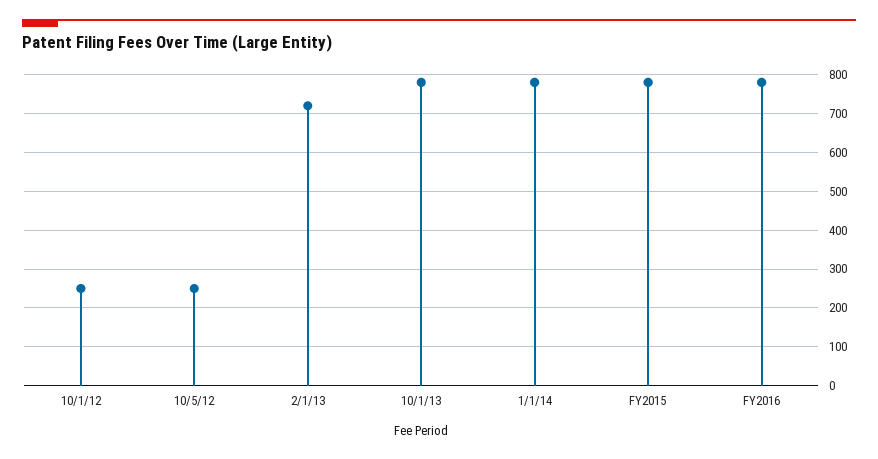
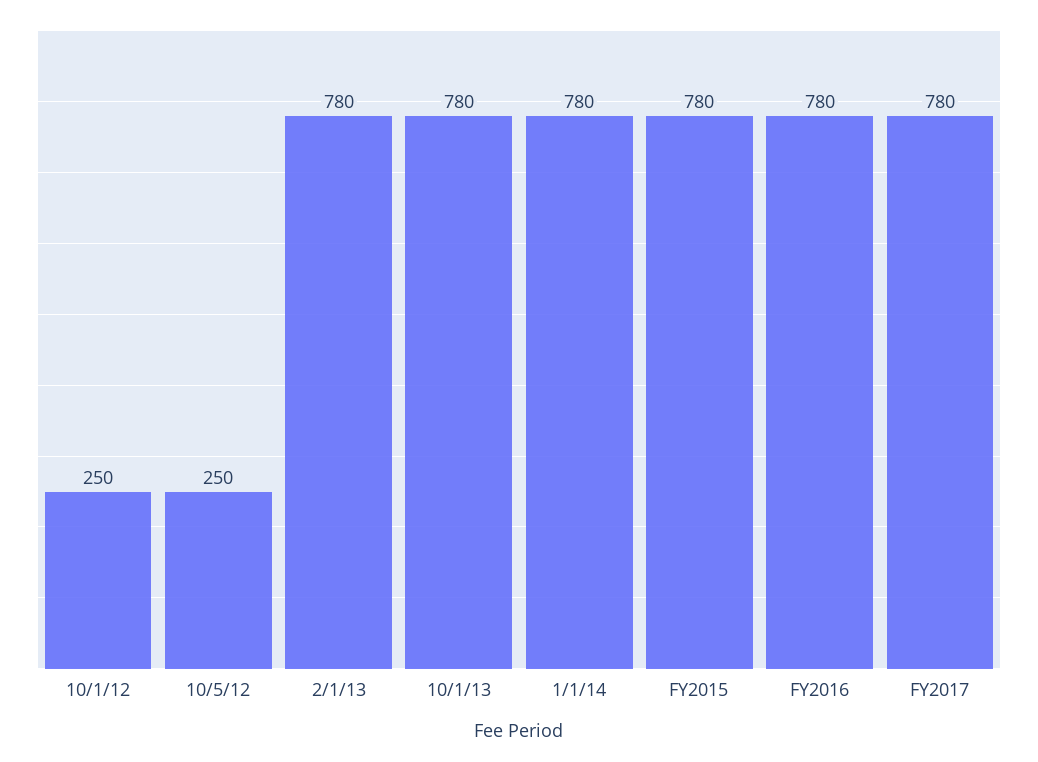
2/1/13: 720 -> 780
FY2017: none -> 780

